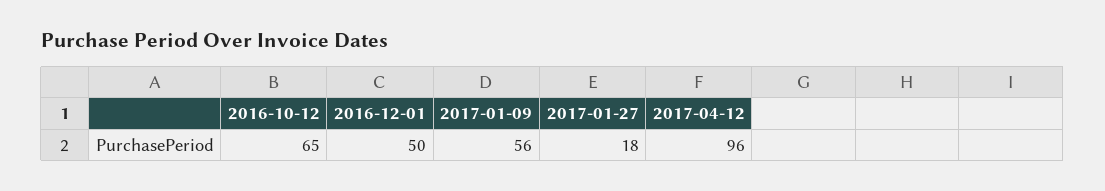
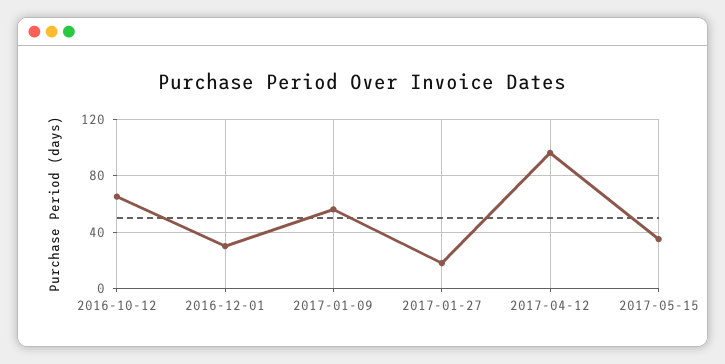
2016-12-01: 50 -> 30
2017-05-15: none -> 35

